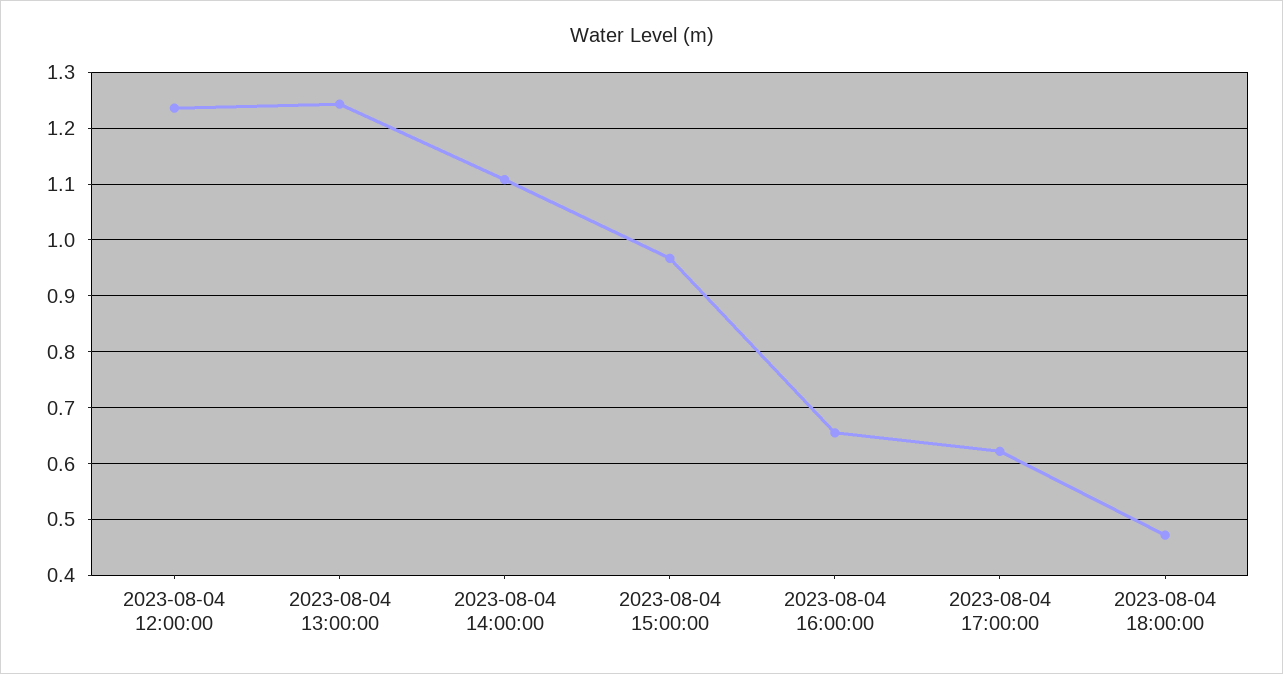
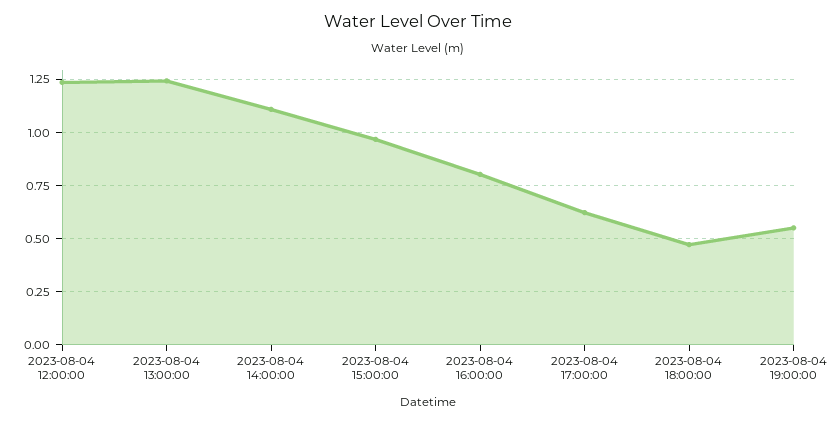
2023-08-04 16:00:00: 0.66 -> 0.8
2023-08-04 19:00:00: none -> 0.55

